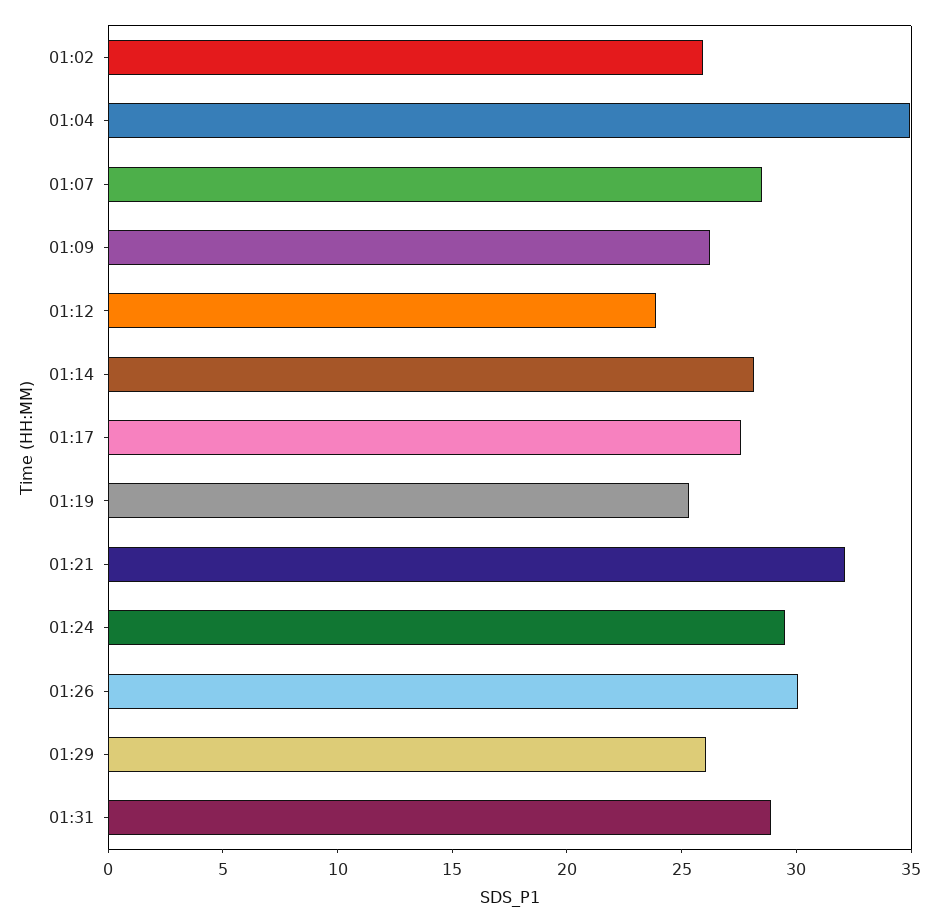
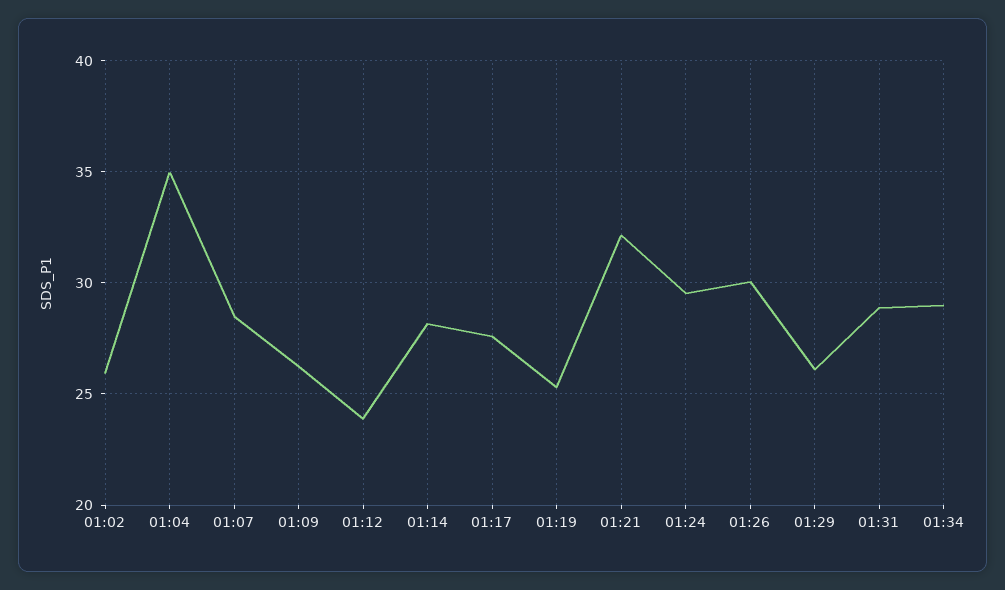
01:34: none -> 29

